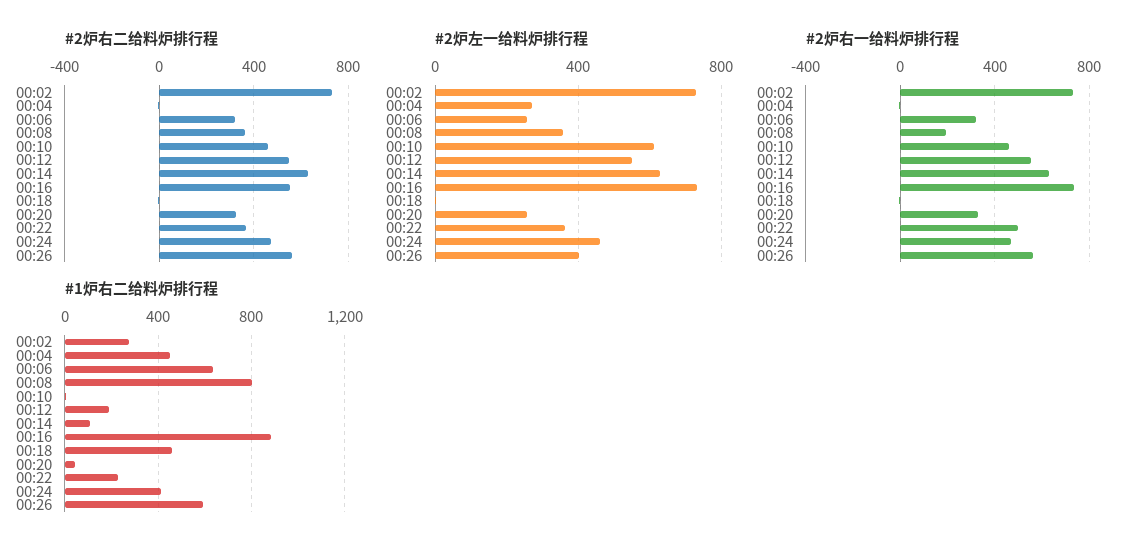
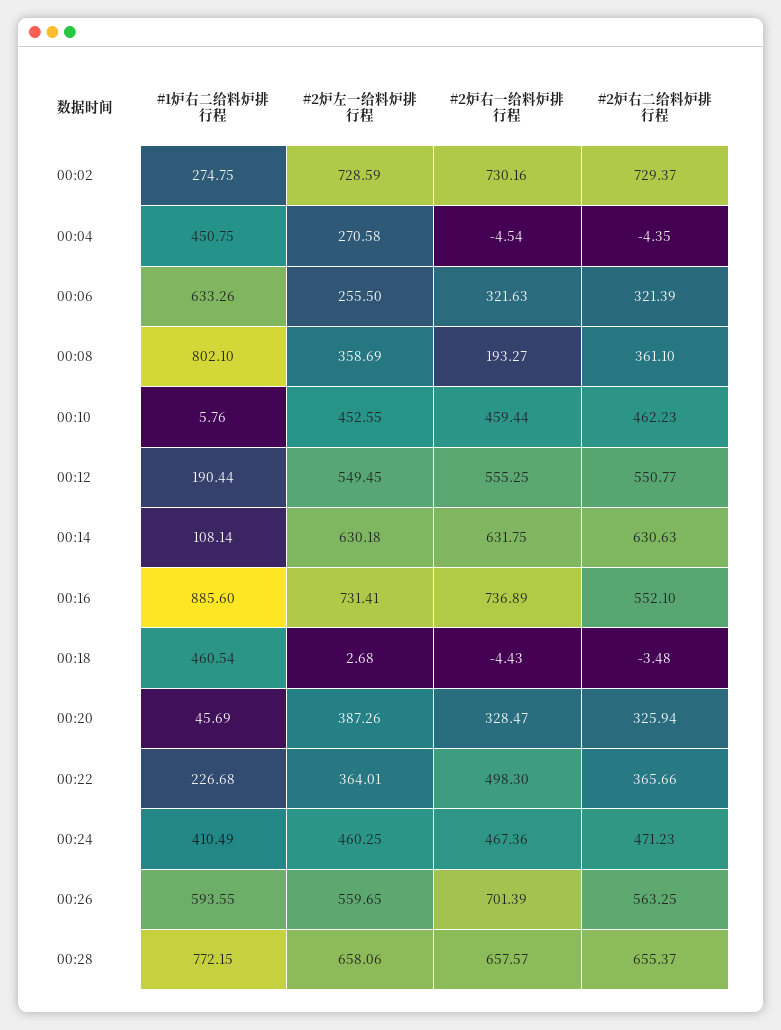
#2炉左一给料炉排行程, 00:10: 600 -> 452.55
#2炉左一给料炉排行程, 00:20: 250 -> 387.26
#2炉左一给料炉排行程, 00:26: 400 -> 559.65
#2炉右一给料炉排行程, 00:26: 550 -> 701.39
#1炉右二给料炉排行程, 00:28: none -> 772.15
#2炉左一给料炉排行程, 00:28: none -> 658.06
#2炉右一给料炉排行程, 00:28: none -> 657.57
#2炉右二给料炉排行程, 00:28: none -> 655.37

